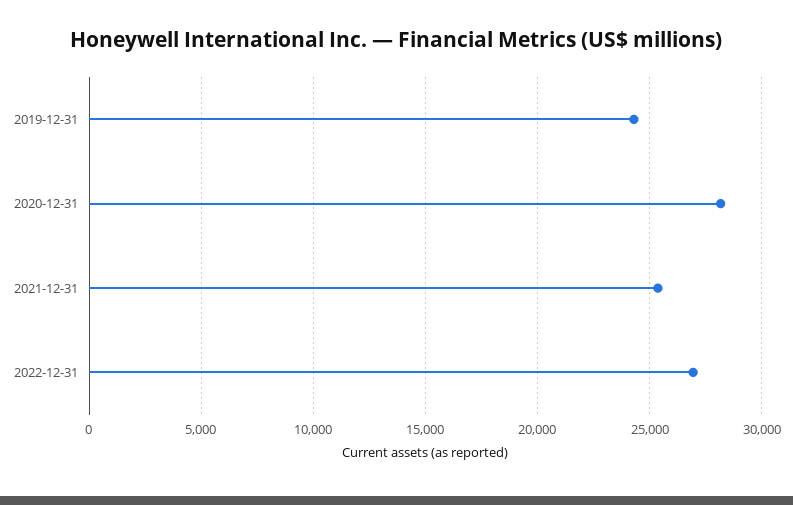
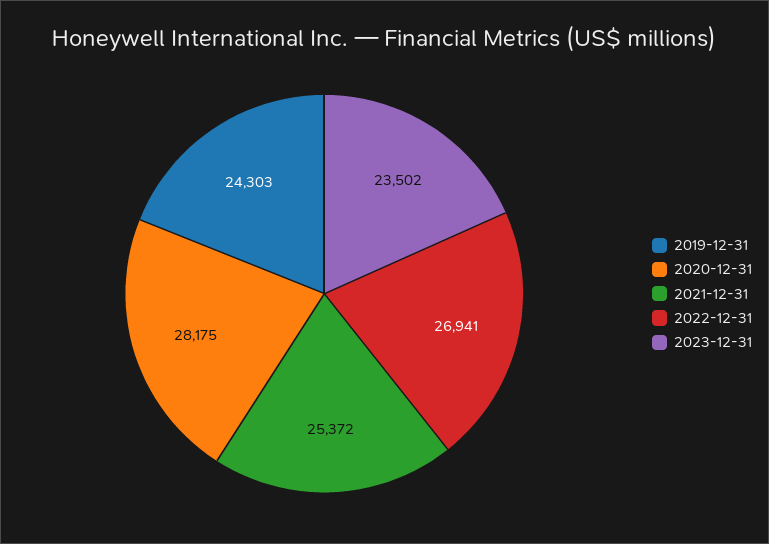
2023-12-31: none -> 23502

